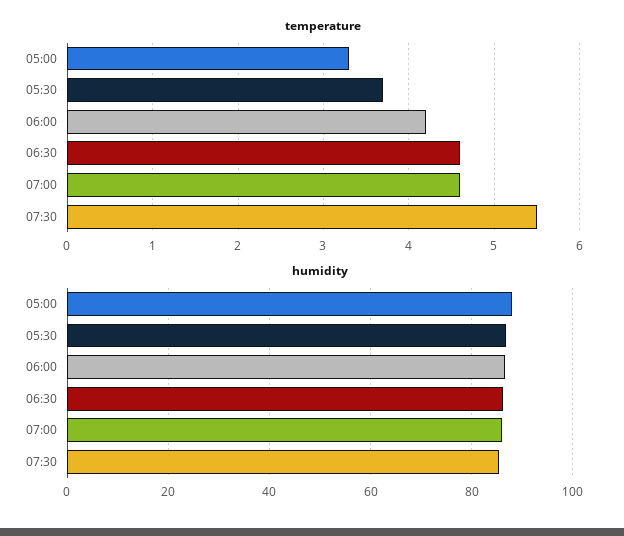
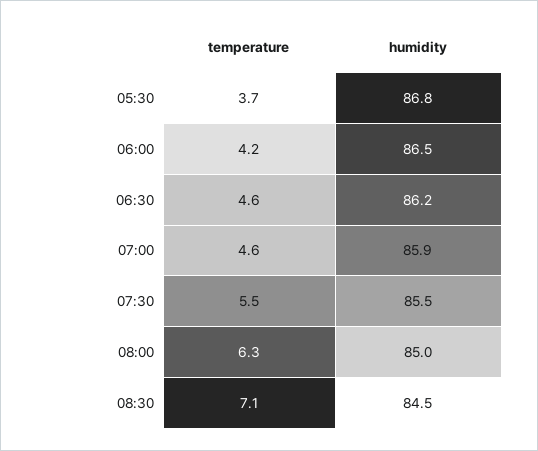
temperature, 05:00: 3.3 -> none
humidity, 05:00: 88 -> none
temperature, 08:00: none -> 6.3
humidity, 08:00: none -> 85
temperature, 08:30: none -> 7.1
humidity, 08:30: none -> 84.5

